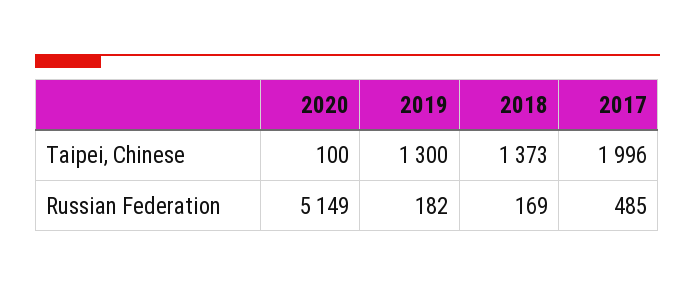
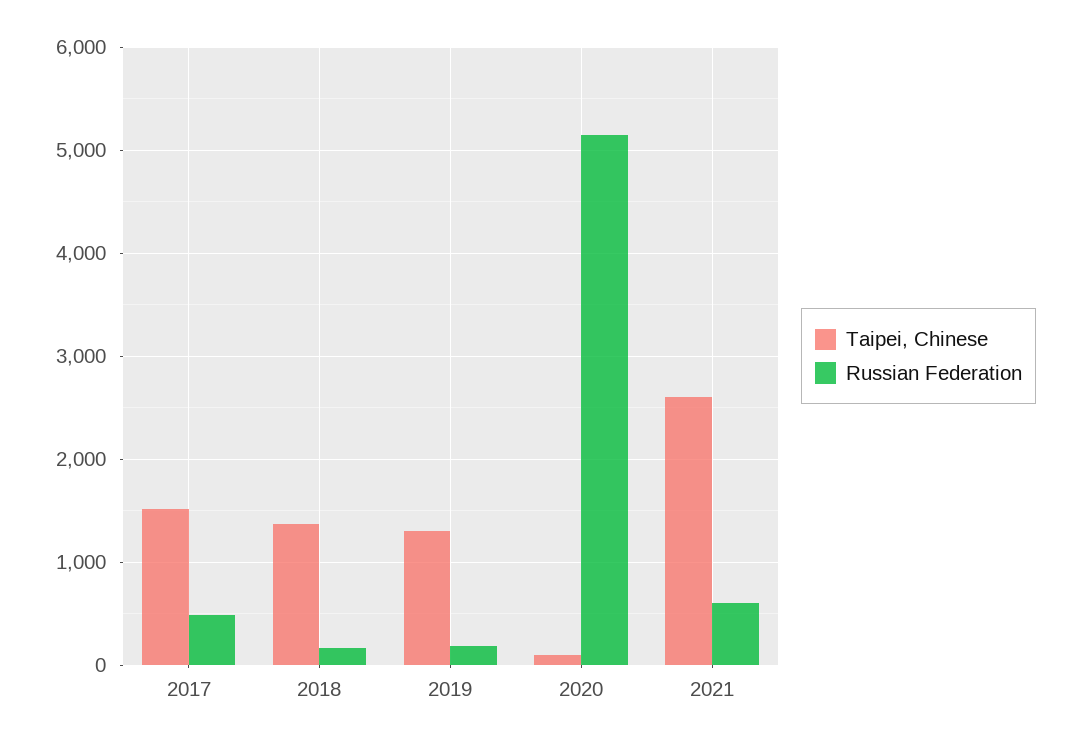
Taipei, Chinese, 2017: 1996 -> 1500
Taipei, Chinese, 2021: none -> 2600
Russian Federation, 2021: none -> 600

